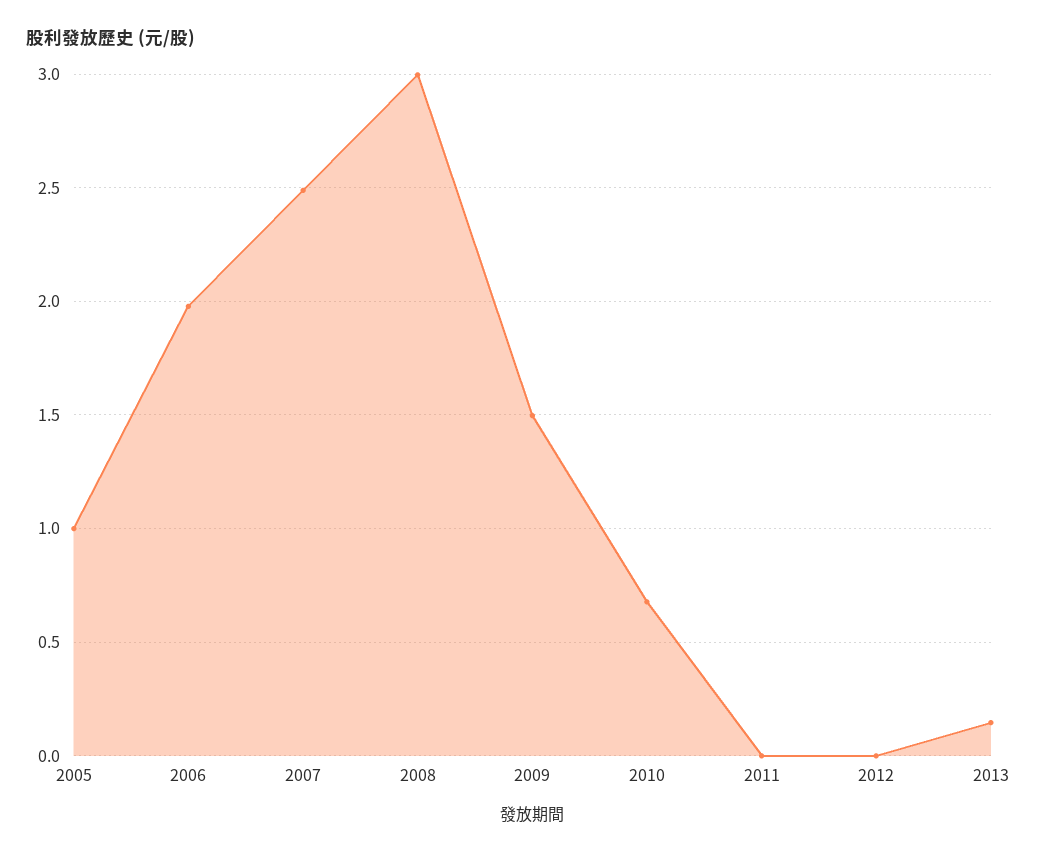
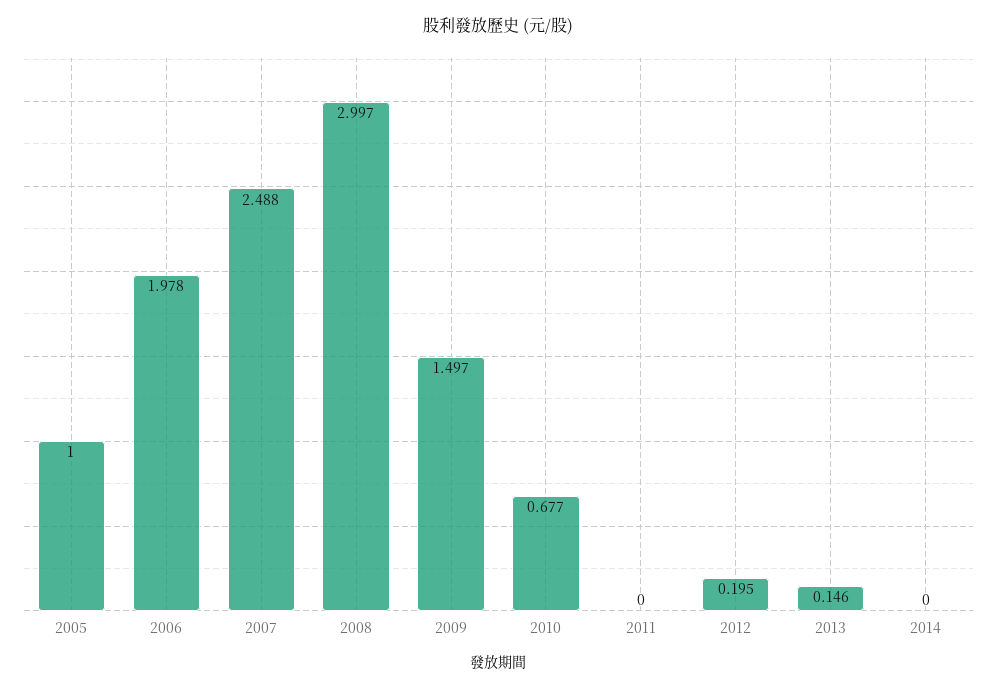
2012: 0 -> 0.195
2014: none -> 0

